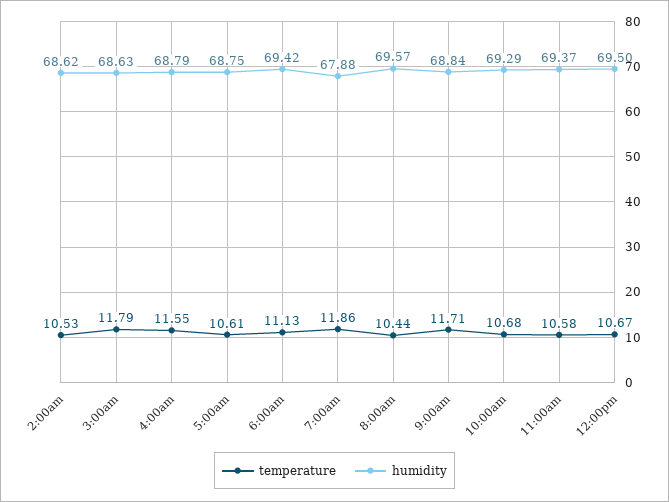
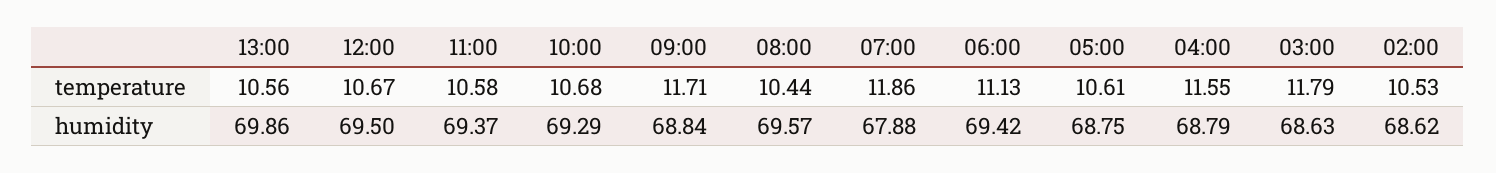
temperature, 13:00: none -> 10.56
humidity, 13:00: none -> 69.86

